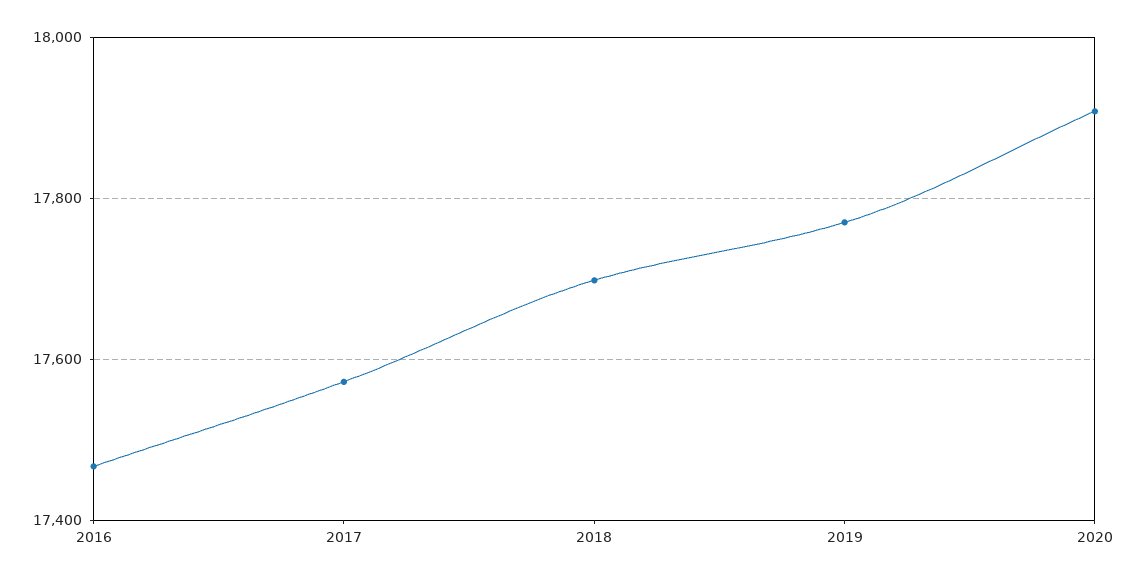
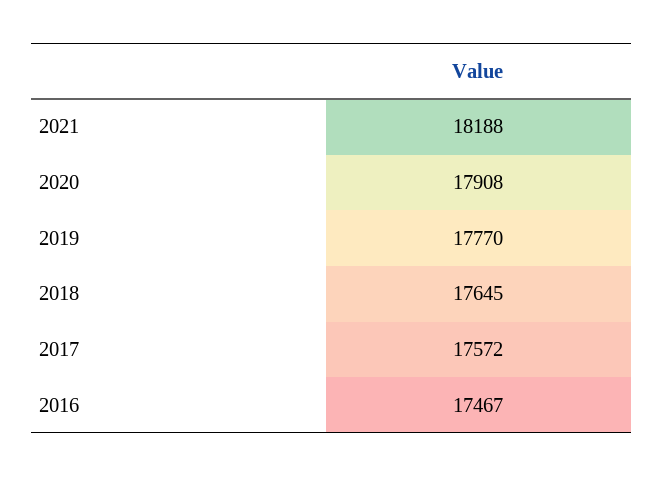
2018: 17700 -> 17645
2021: none -> 18188

